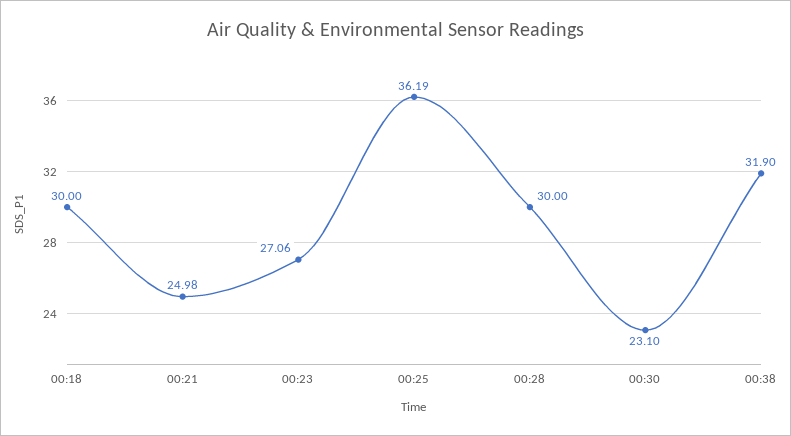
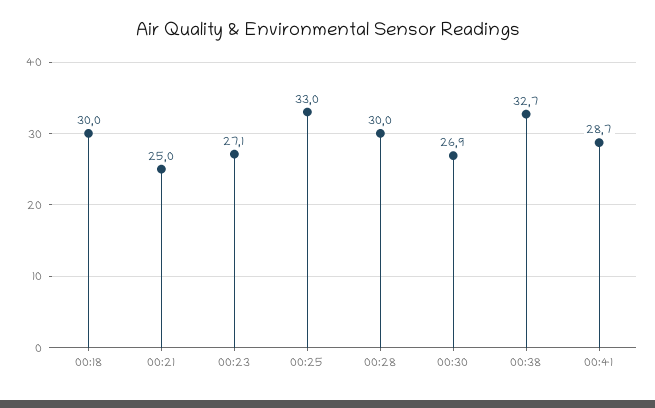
00:25: 36.19 -> 33
00:30: 23.1 -> 26.9
00:38: 31.9 -> 32.7
00:41: none -> 28.7

